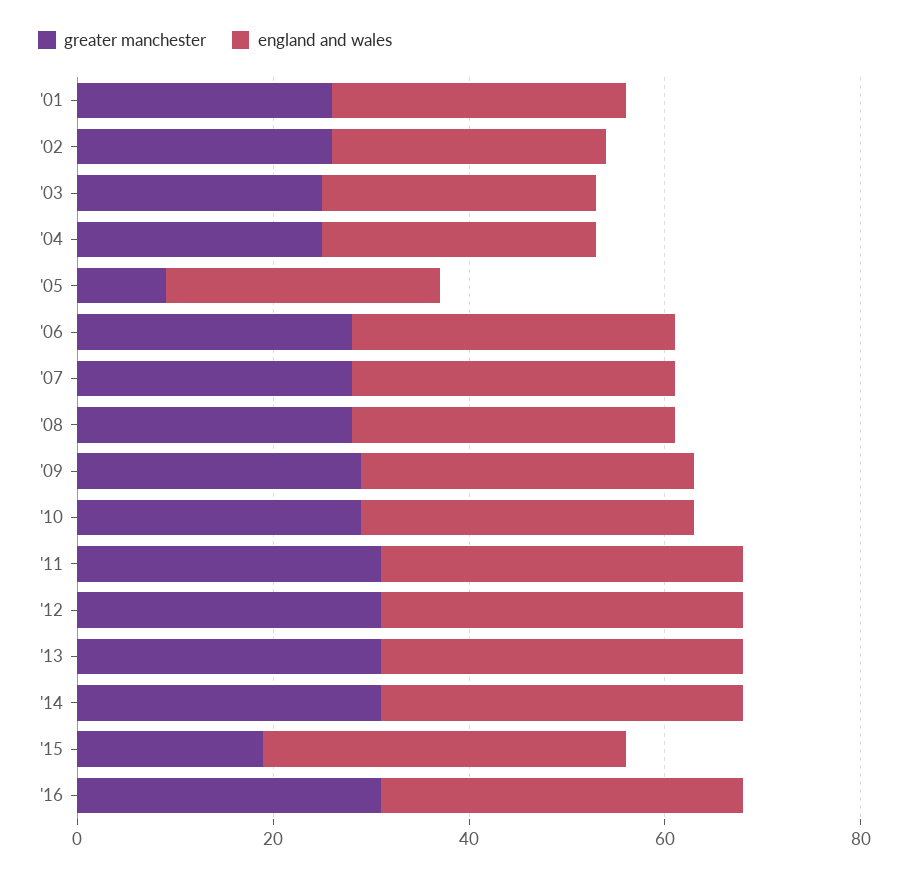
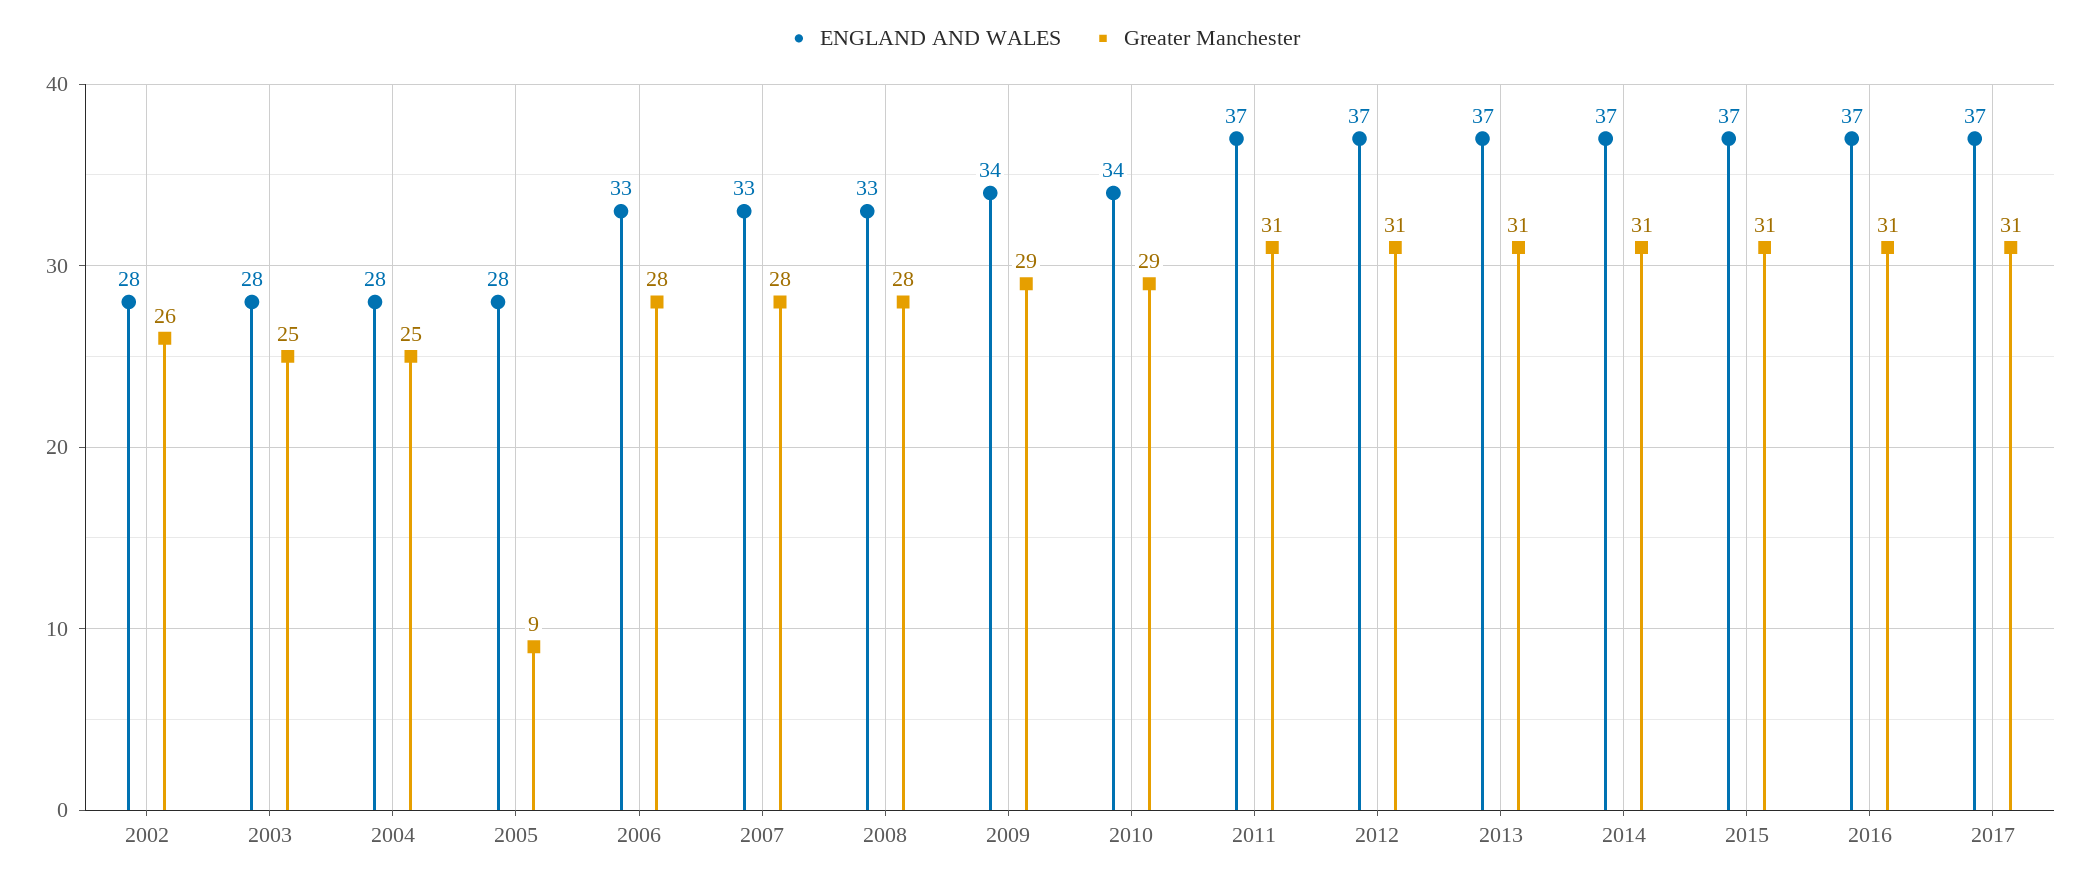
greater manchester, '01: 25 -> none
england and wales, '01: 30 -> none
greater manchester, '15: 20 -> 31
england and wales, 2017: none -> 37
greater manchester, 2017: none -> 31

